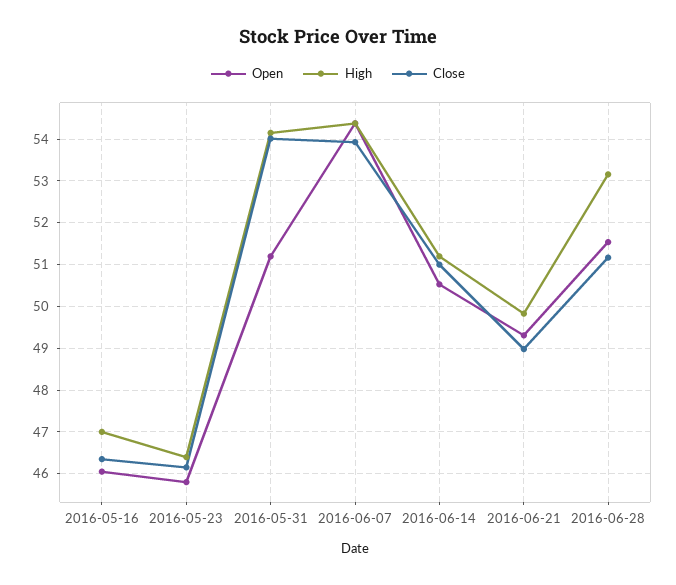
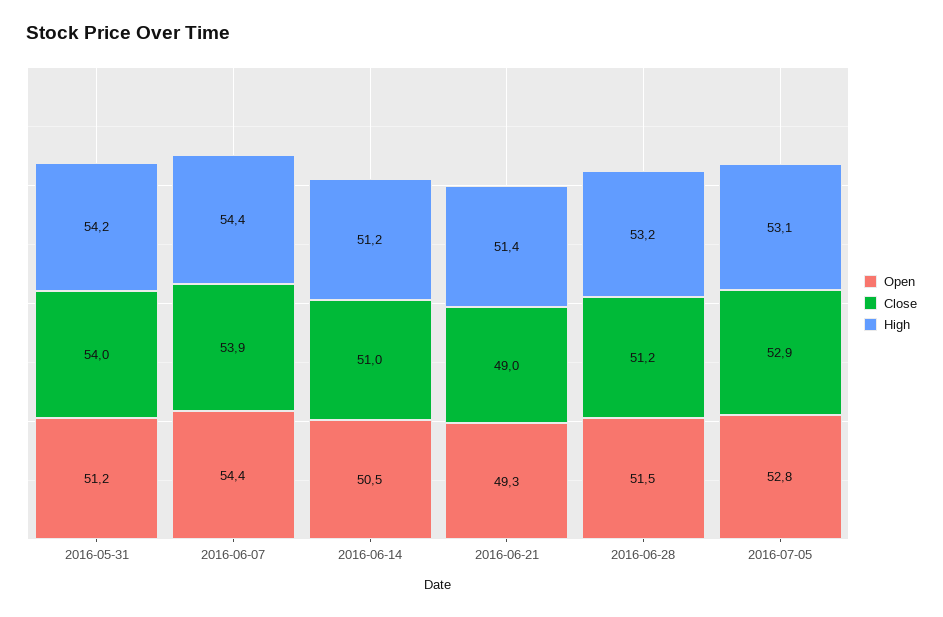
Open, 2016-05-16: 46 -> none
High, 2016-05-16: 47 -> none
Close, 2016-05-16: 46.4 -> none
Open, 2016-05-23: 45.8 -> none
High, 2016-05-23: 46.4 -> none
Close, 2016-05-23: 46.2 -> none
High, 2016-06-21: 49.8 -> 51.4
Open, 2016-07-05: none -> 52.8
Close, 2016-07-05: none -> 52.9
High, 2016-07-05: none -> 53.1

